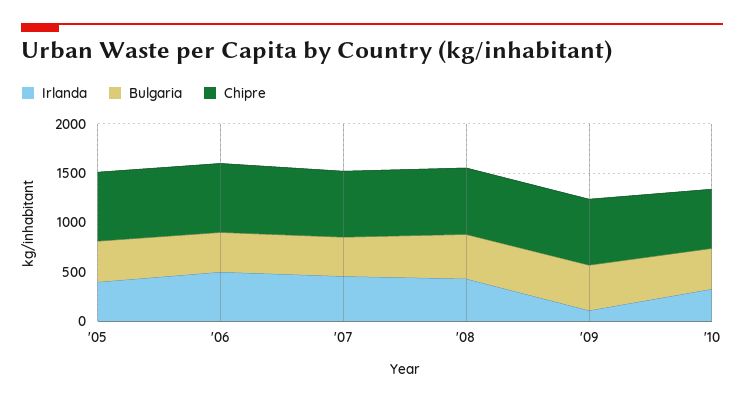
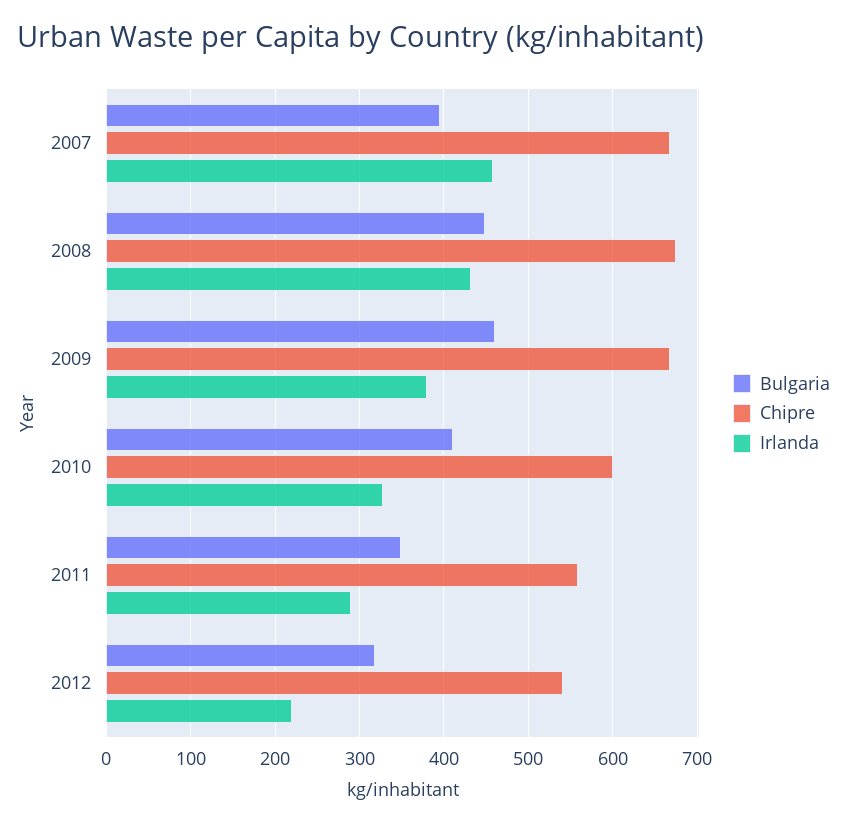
Irlanda, '05: 400 -> none
Bulgaria, '05: 400 -> none
Chipre, '05: 700 -> none
Irlanda, '06: 500 -> none
Bulgaria, '06: 400 -> none
Chipre, '06: 700 -> none
Irlanda, '09: 100 -> 380
Bulgaria, 2011: none -> 350
Chipre, 2011: none -> 560
Irlanda, 2011: none -> 290
Bulgaria, 2012: none -> 320
Chipre, 2012: none -> 540
Irlanda, 2012: none -> 220

